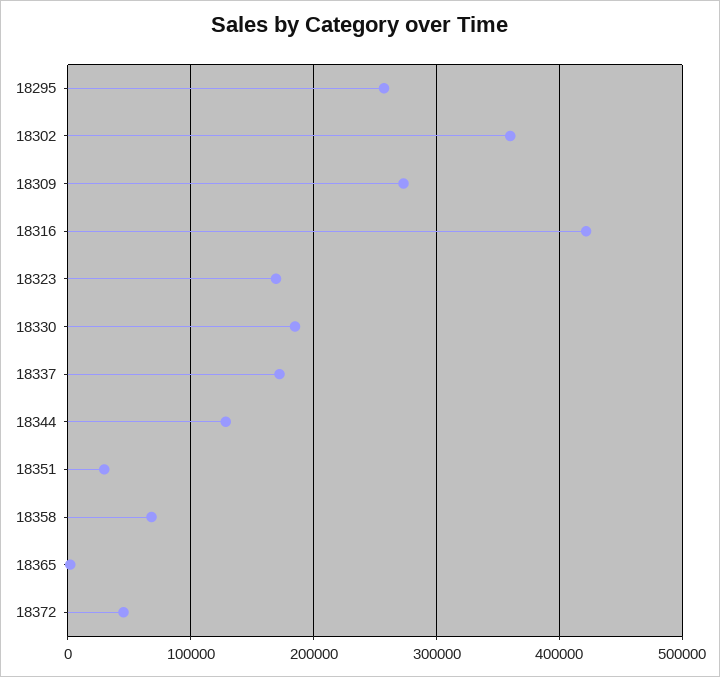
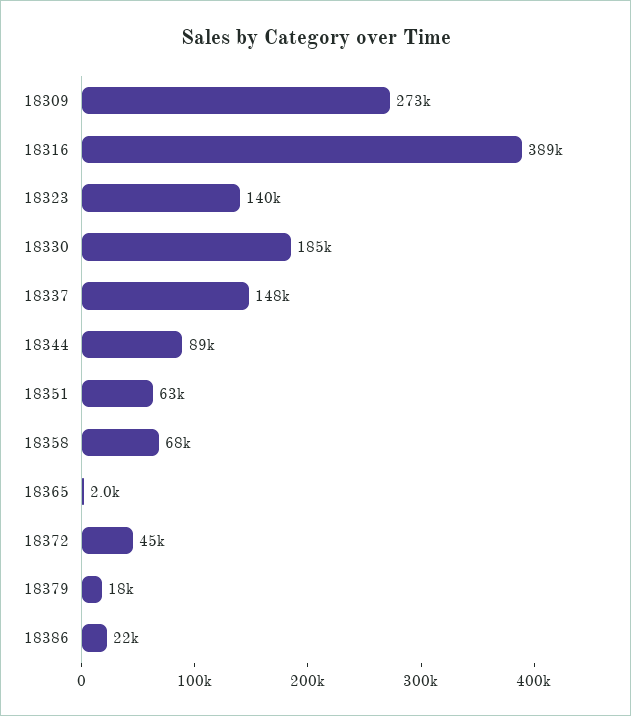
18295: 260000 -> none
18302: 360000 -> none
18316: 420000 -> 389000
18323: 170000 -> 140000
18337: 170000 -> 148000
18344: 130000 -> 89000
18351: 30000 -> 63000
18379: none -> 18000
18386: none -> 22000

